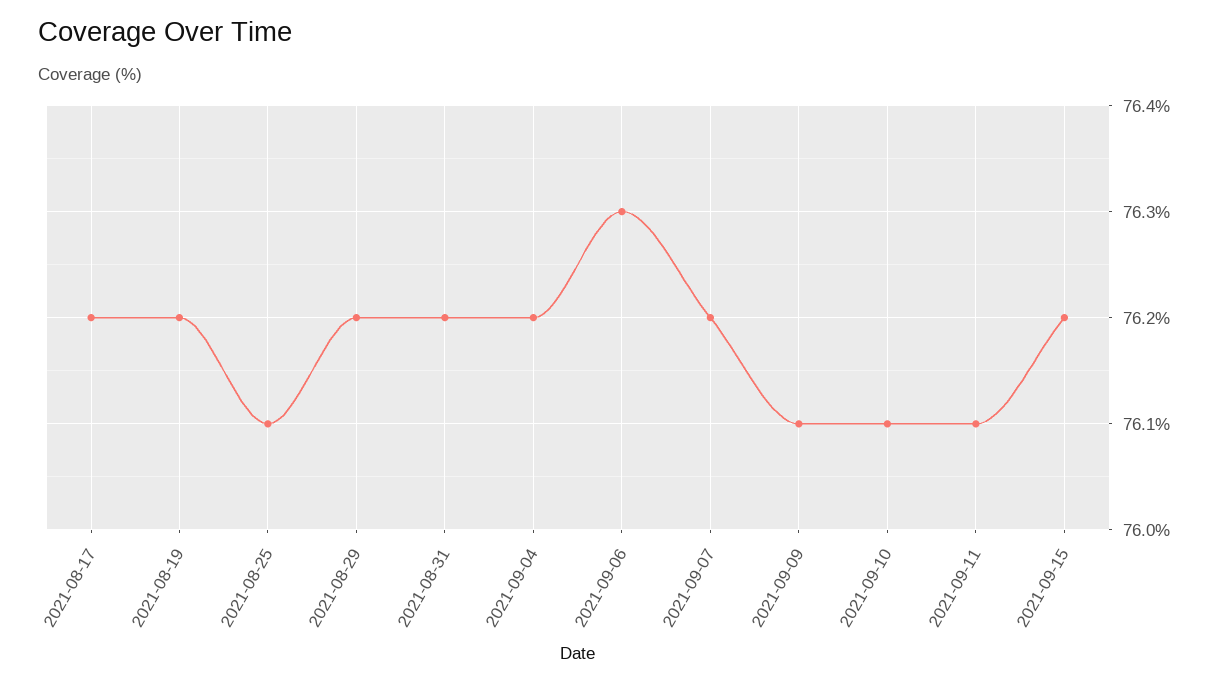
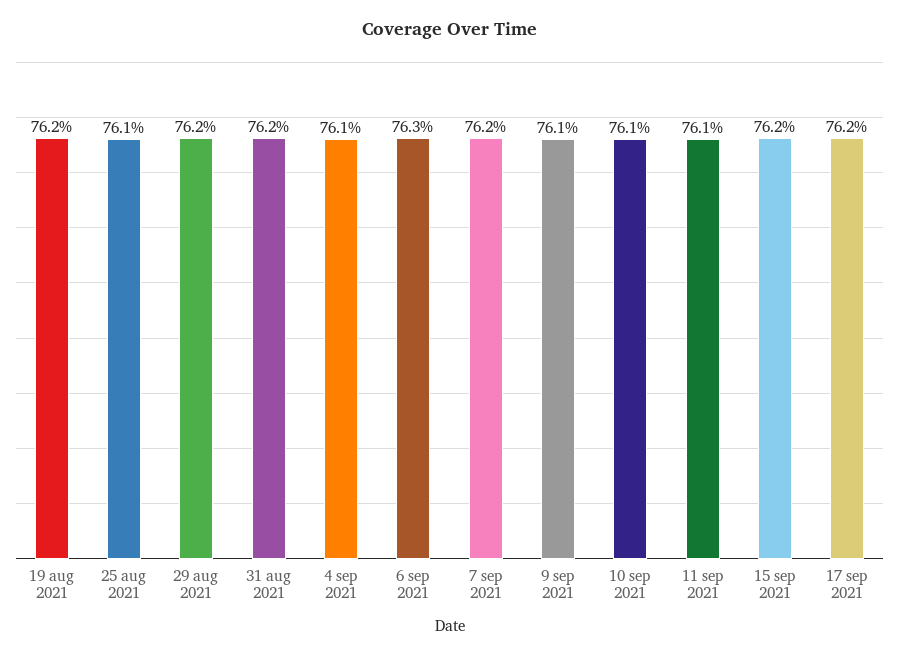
2021-08-17: 76.2 -> none
2021-09-04: 76.2 -> 76.1
17 sep 2021: none -> 76.2

